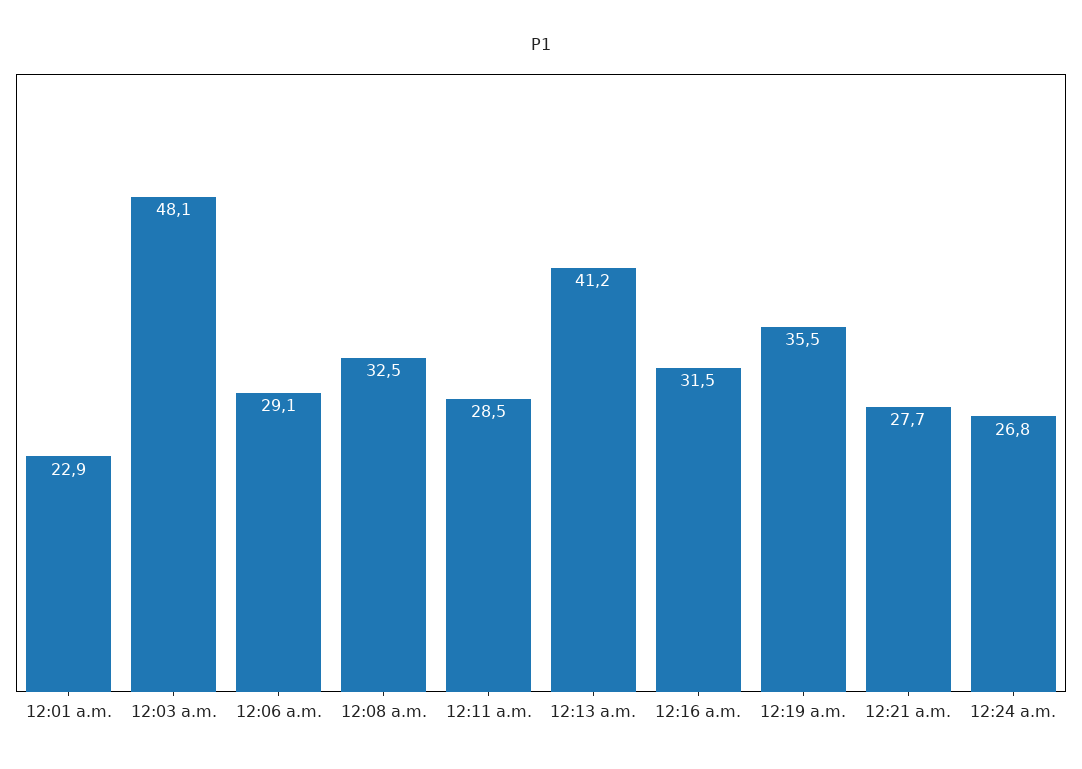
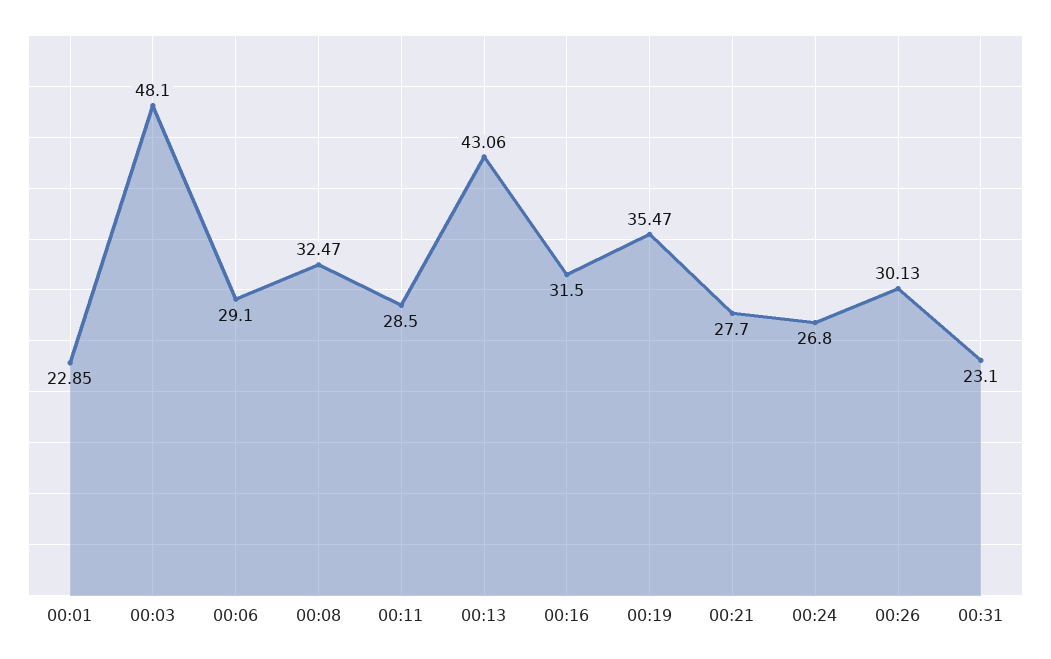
12:13 a.m.: 41.2 -> 43.06
00:26: none -> 30.13
00:31: none -> 23.1

